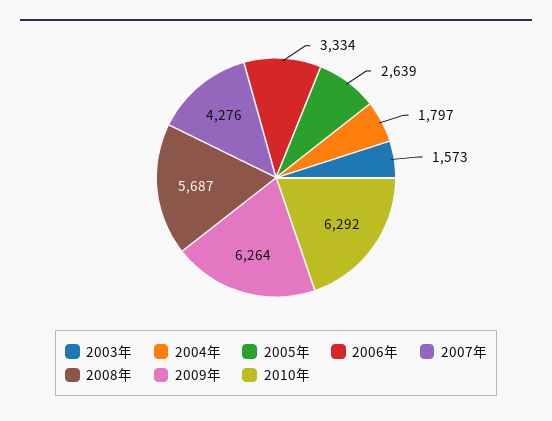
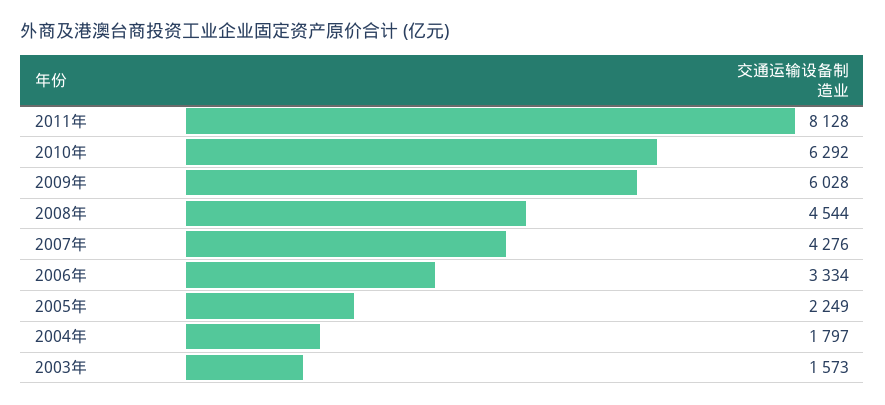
2005年: 2639 -> 2249
2008年: 5687 -> 4544
2009年: 6264 -> 6028
2011年: none -> 8128

